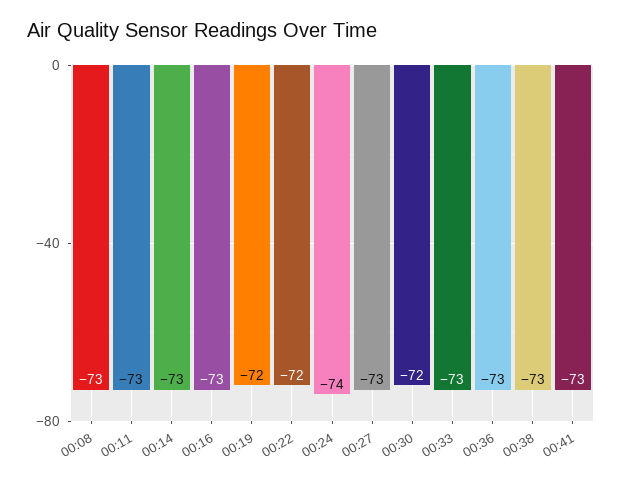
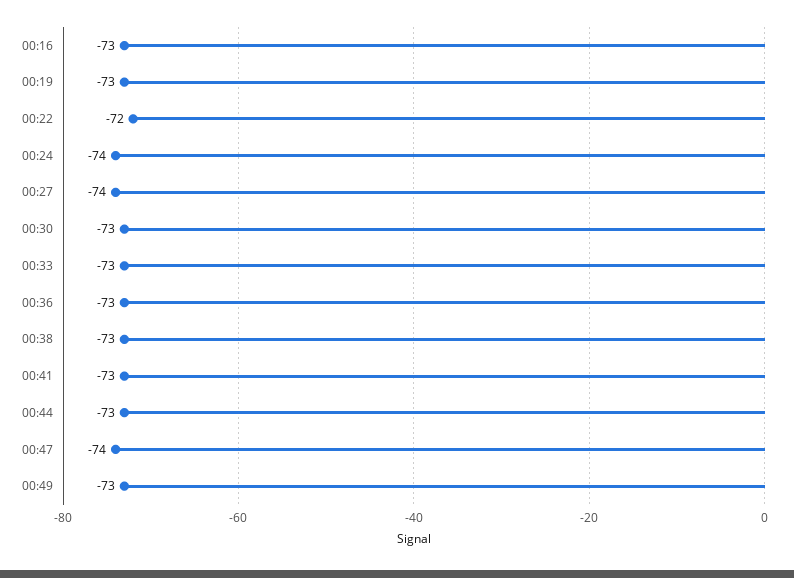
00:08: -73 -> none
00:11: -73 -> none
00:14: -73 -> none
00:19: -72 -> -73
00:27: -73 -> -74
00:30: -72 -> -73
00:44: none -> -73
00:47: none -> -74
00:49: none -> -73

